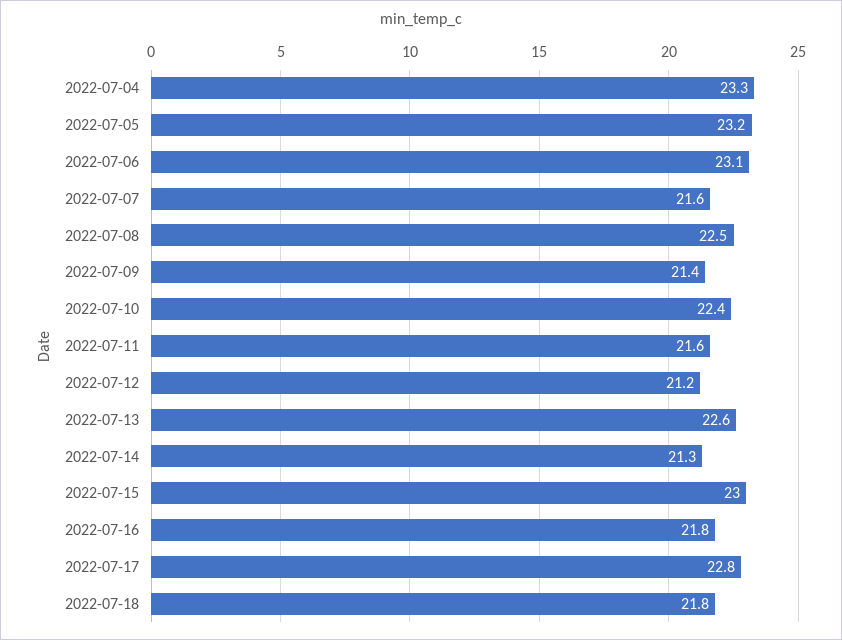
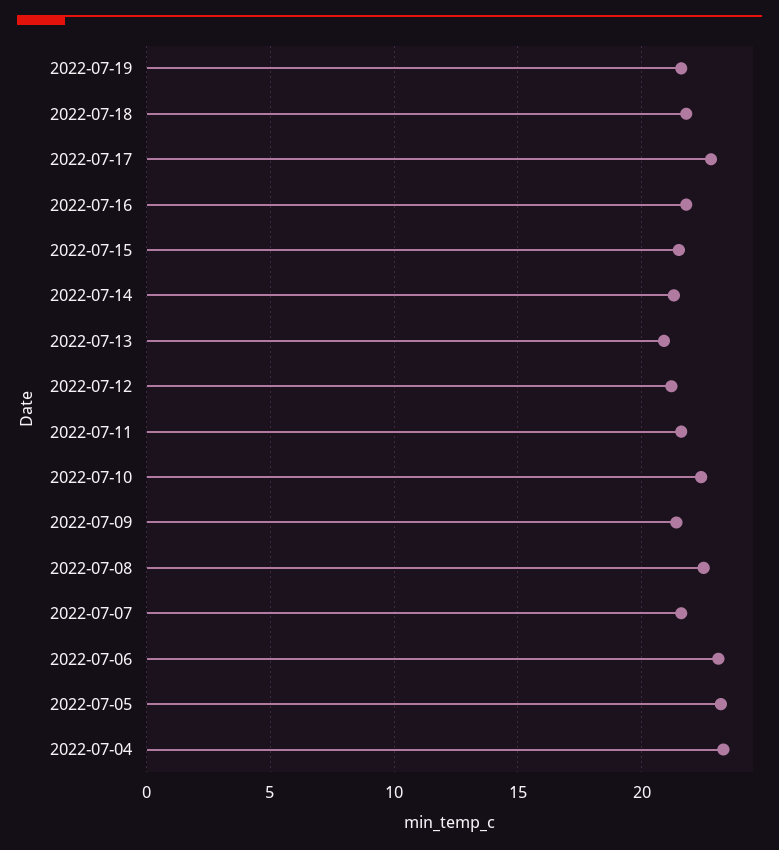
2022-07-13: 22.6 -> 21
2022-07-15: 23 -> 21.5
2022-07-19: none -> 21.5

